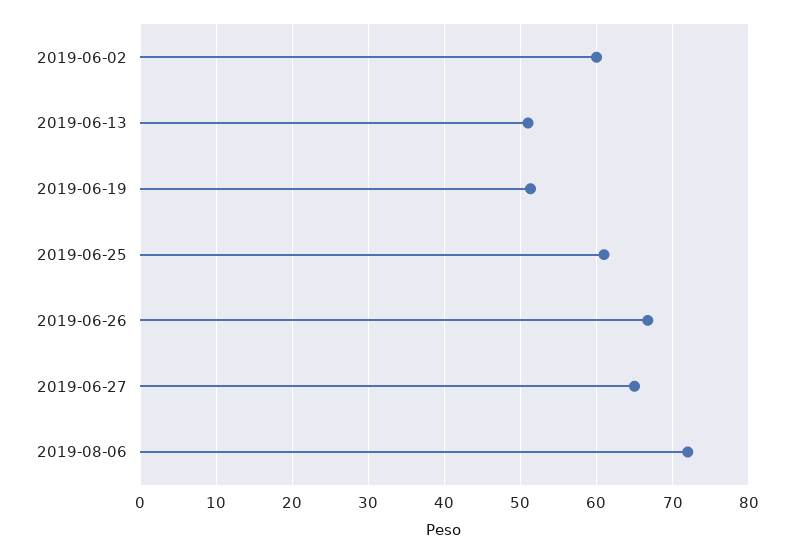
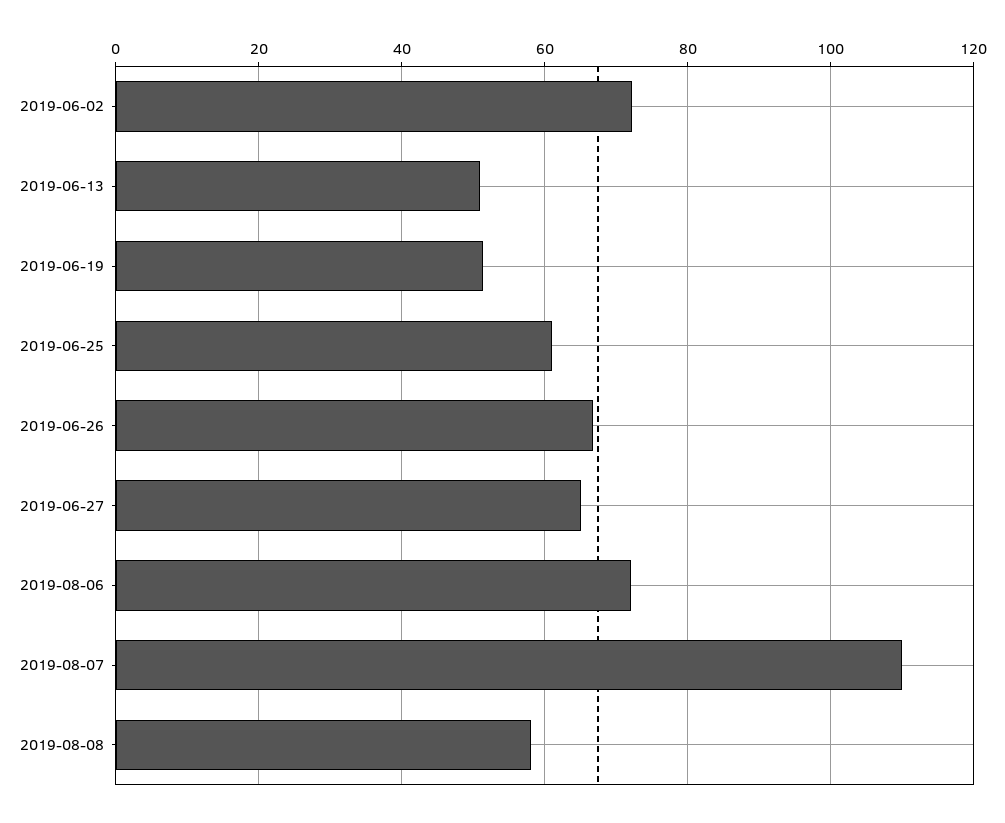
2019-06-02: 60 -> 72
2019-08-07: none -> 110
2019-08-08: none -> 58

